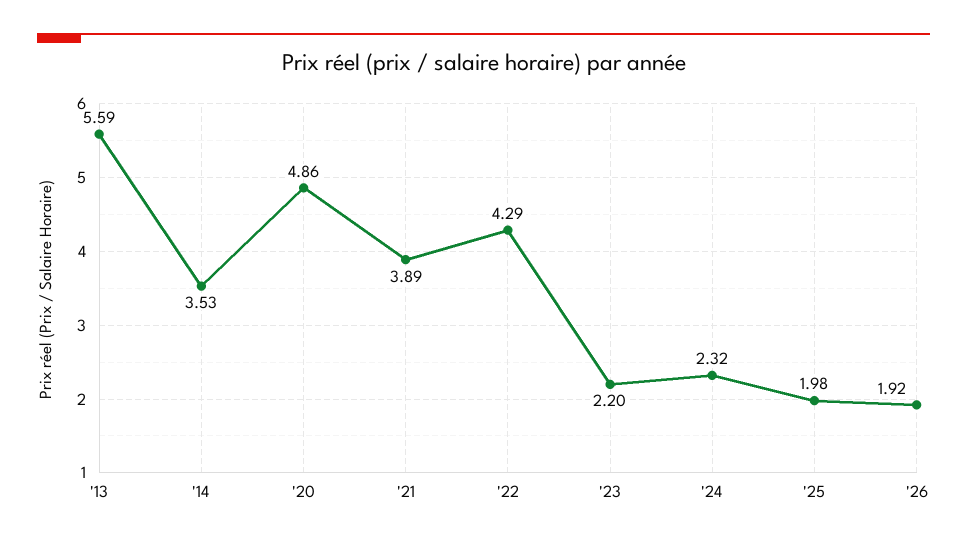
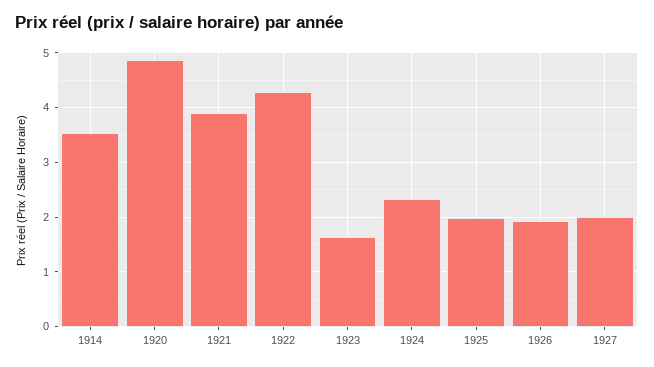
'13: 5.59 -> none
'23: 2.2 -> 1.6
1927: none -> 2

